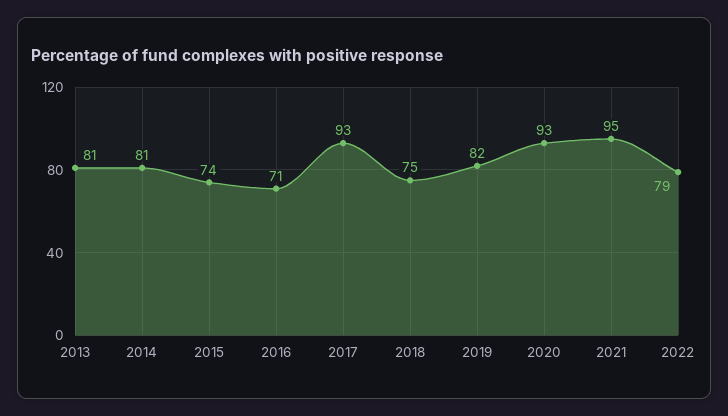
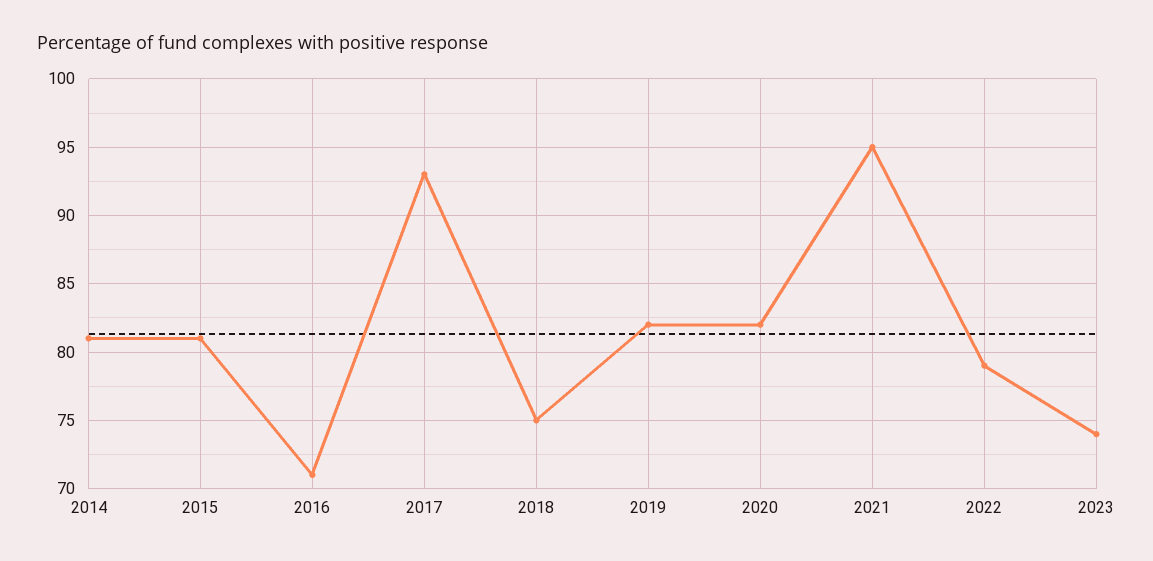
2013: 81 -> none
2015: 74 -> 81
2020: 93 -> 82
2023: none -> 74

